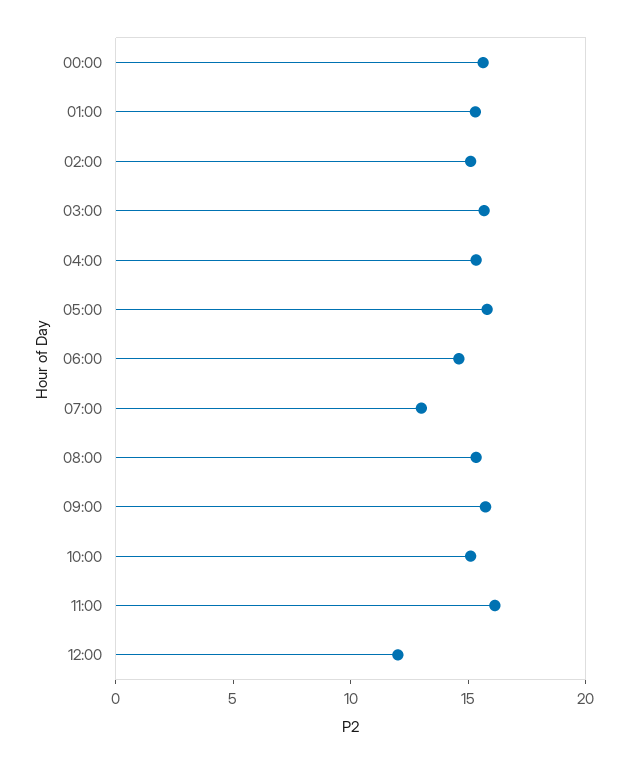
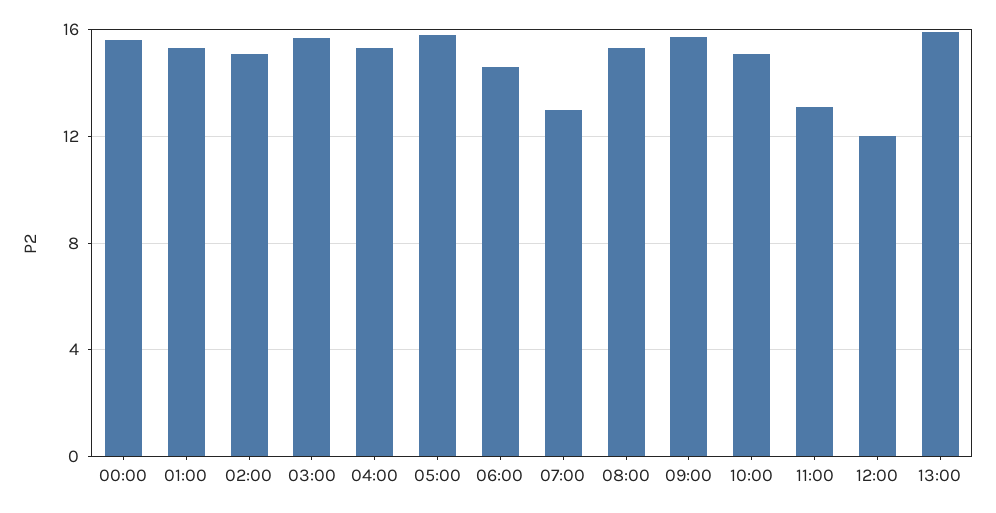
11:00: 16 -> 13
13:00: none -> 16

